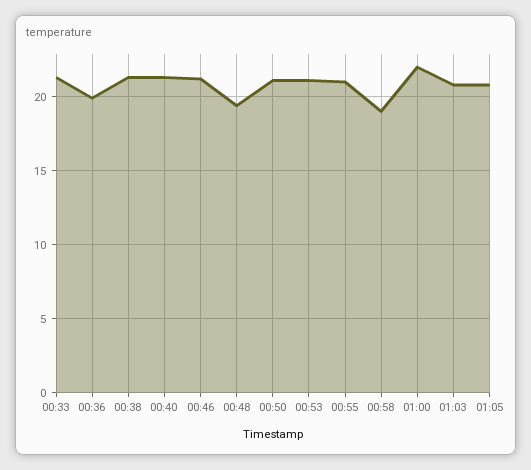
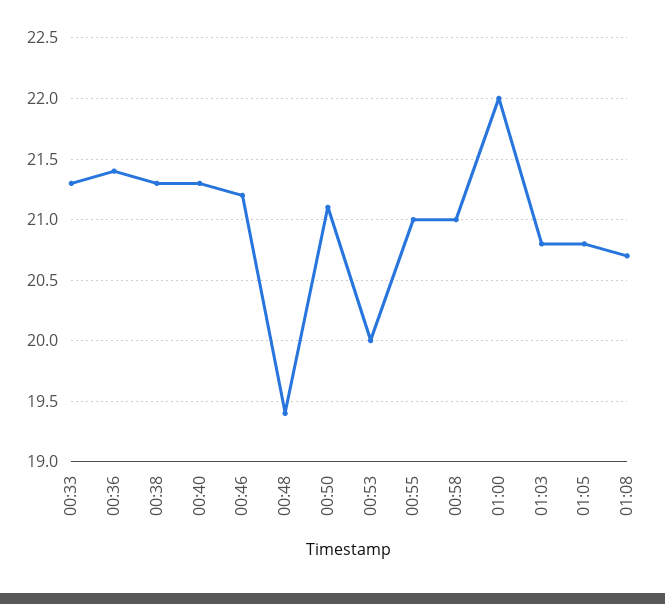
00:36: 20 -> 21.4
00:53: 21 -> 20
00:58: 19 -> 21
01:08: none -> 20.7

